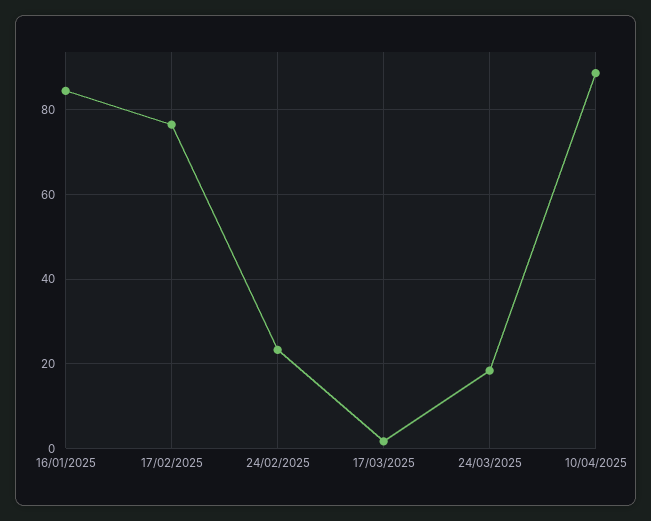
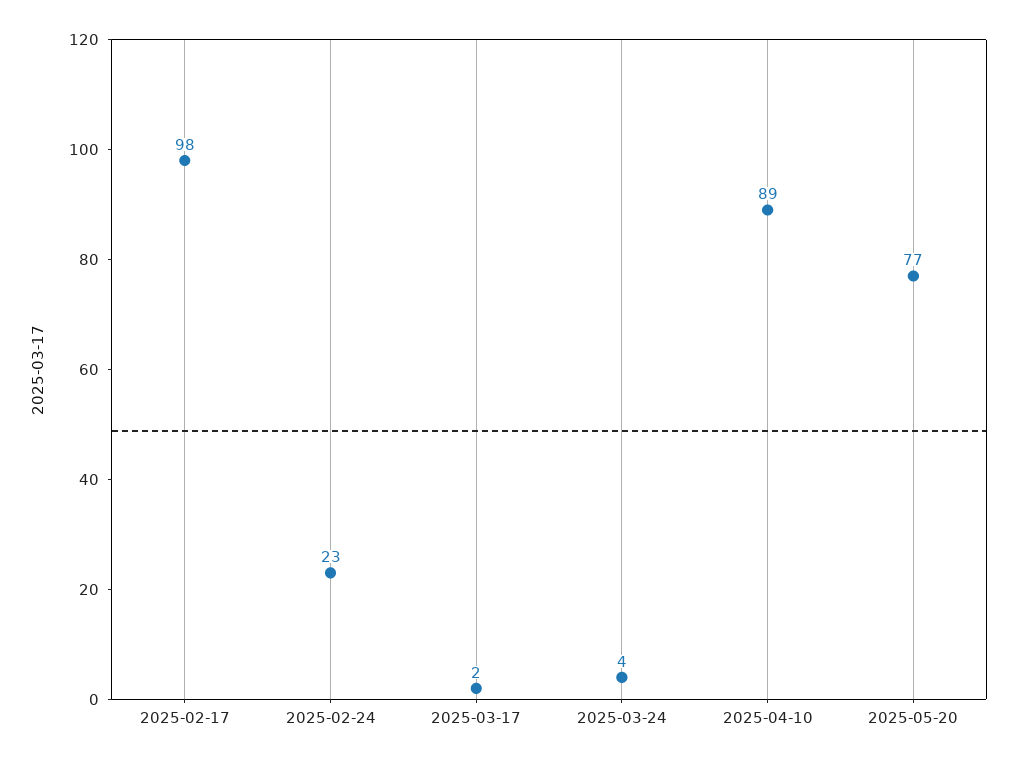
16/01/2025: 84 -> none
17/02/2025: 76 -> 98
24/03/2025: 18 -> 4
2025-05-20: none -> 77

